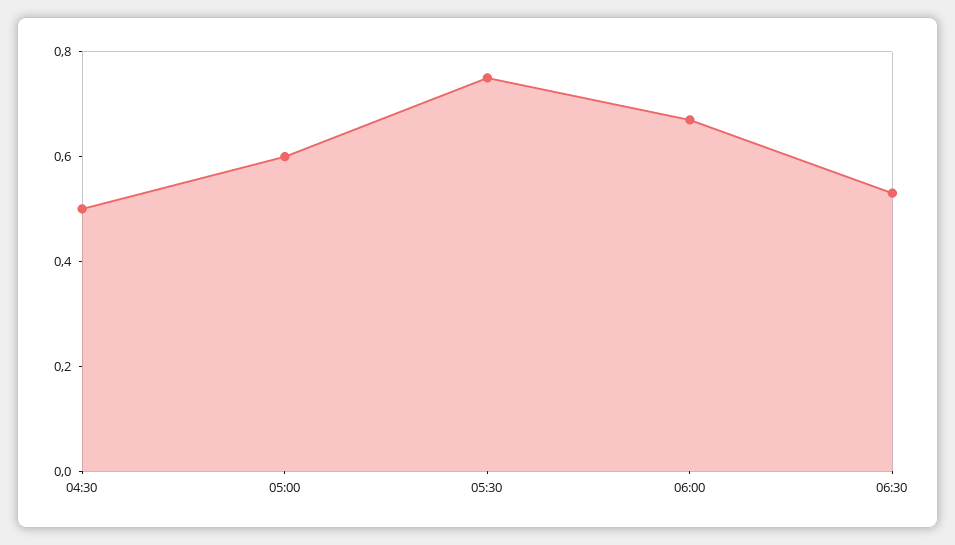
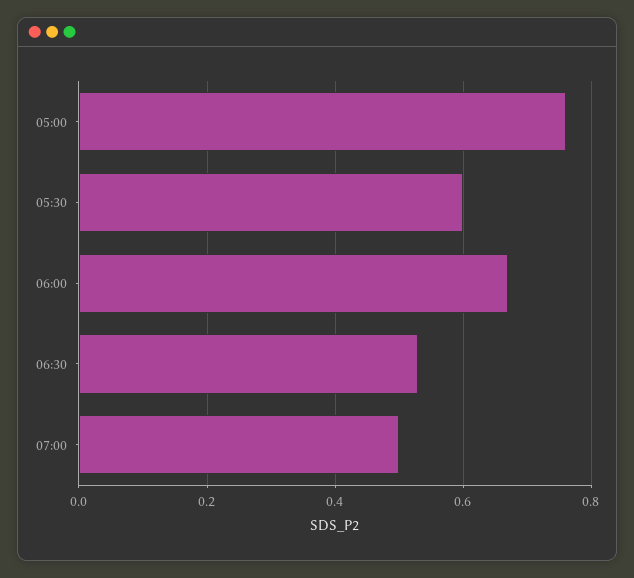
04:30: 0.5 -> none
05:00: 0.6 -> 0.75
05:30: 0.75 -> 0.6
07:00: none -> 0.5

